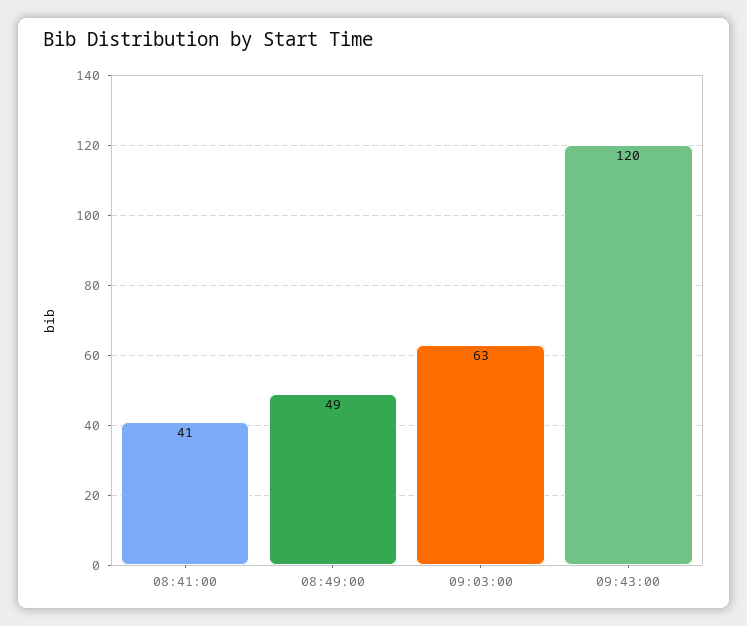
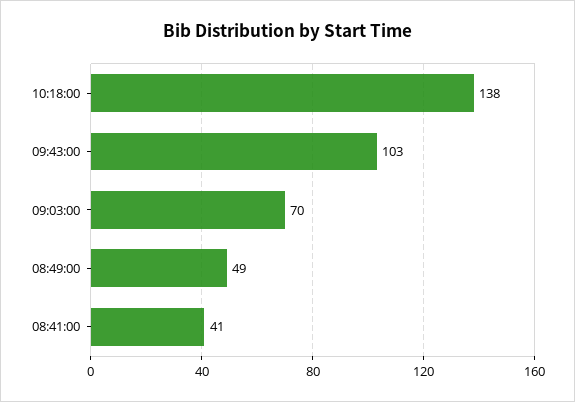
09:03:00: 63 -> 70
09:43:00: 120 -> 103
10:18:00: none -> 138

